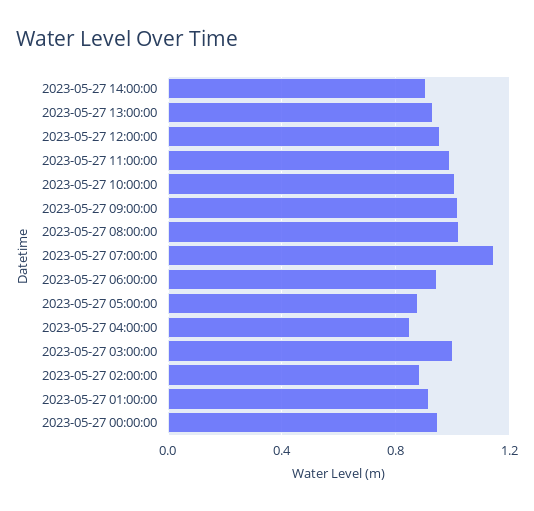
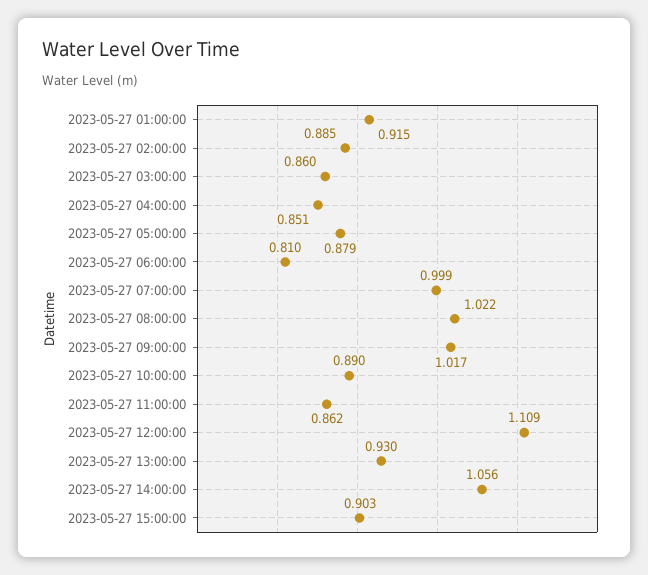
2023-05-27 14:00:00: 0.9 -> 1.056
2023-05-27 12:00:00: 0.95 -> 1.109
2023-05-27 11:00:00: 1 -> 0.862
2023-05-27 10:00:00: 1 -> 0.89
2023-05-27 07:00:00: 1.15 -> 0.999
2023-05-27 06:00:00: 0.95 -> 0.81
2023-05-27 03:00:00: 1 -> 0.86
2023-05-27 00:00:00: 0.95 -> none
2023-05-27 15:00:00: none -> 0.903

